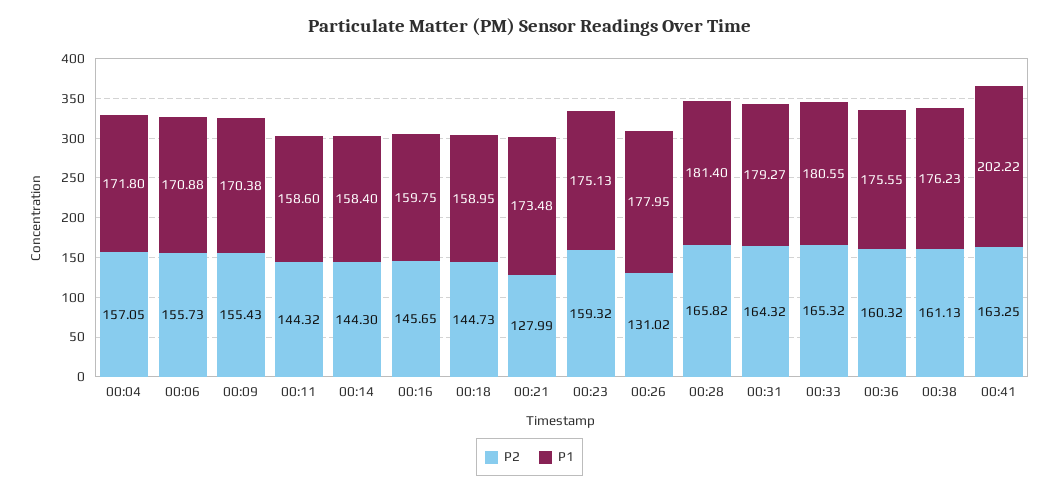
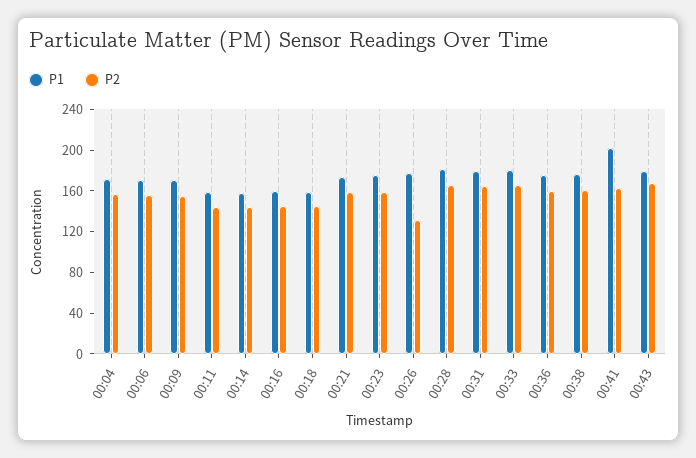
P2, 00:21: 127.99 -> 160
P1, 00:43: none -> 180
P2, 00:43: none -> 170

